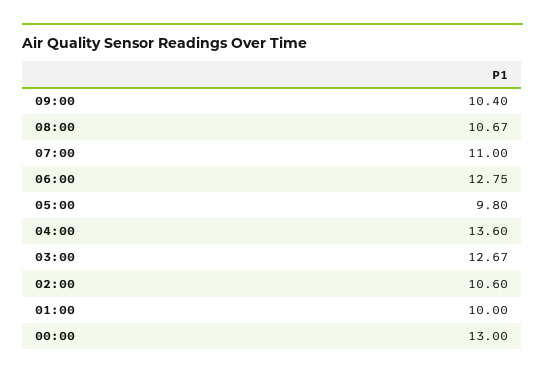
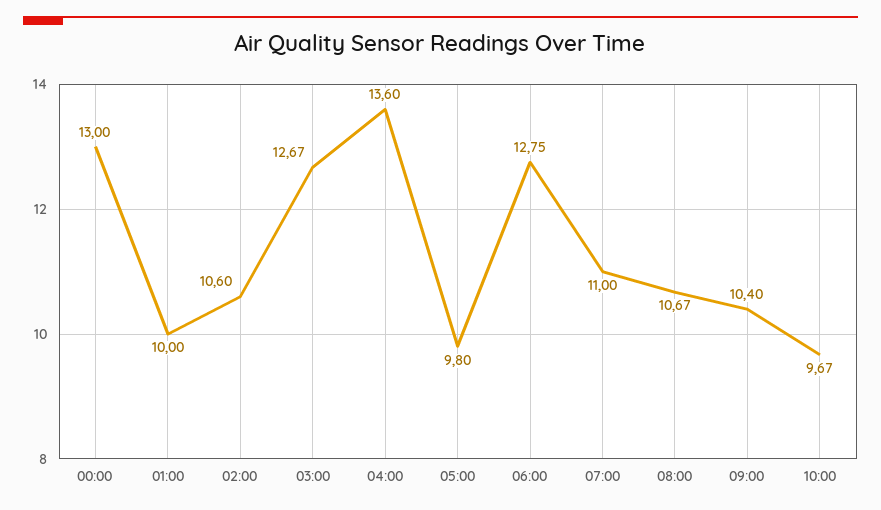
10:00: none -> 9.67

